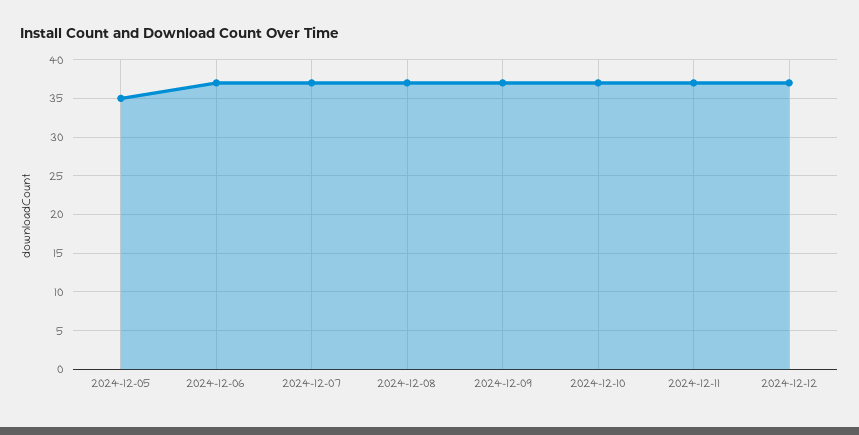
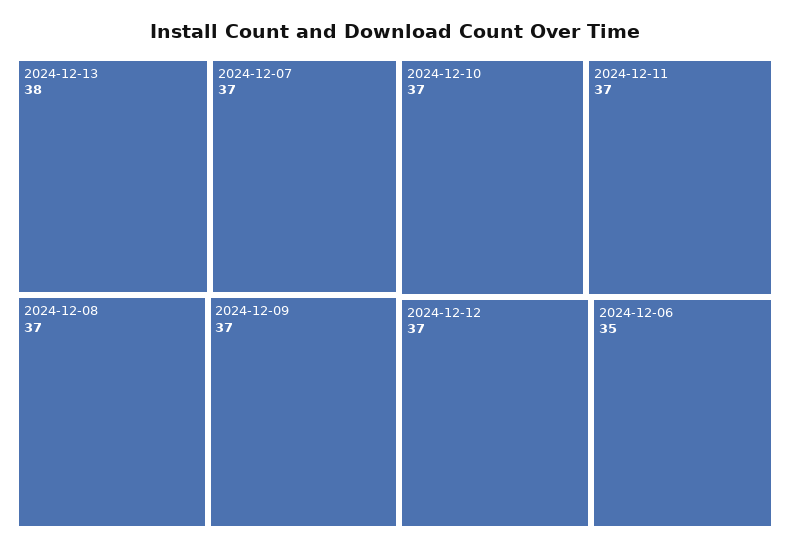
2024-12-05: 35 -> none
2024-12-06: 37 -> 35
2024-12-13: none -> 38

